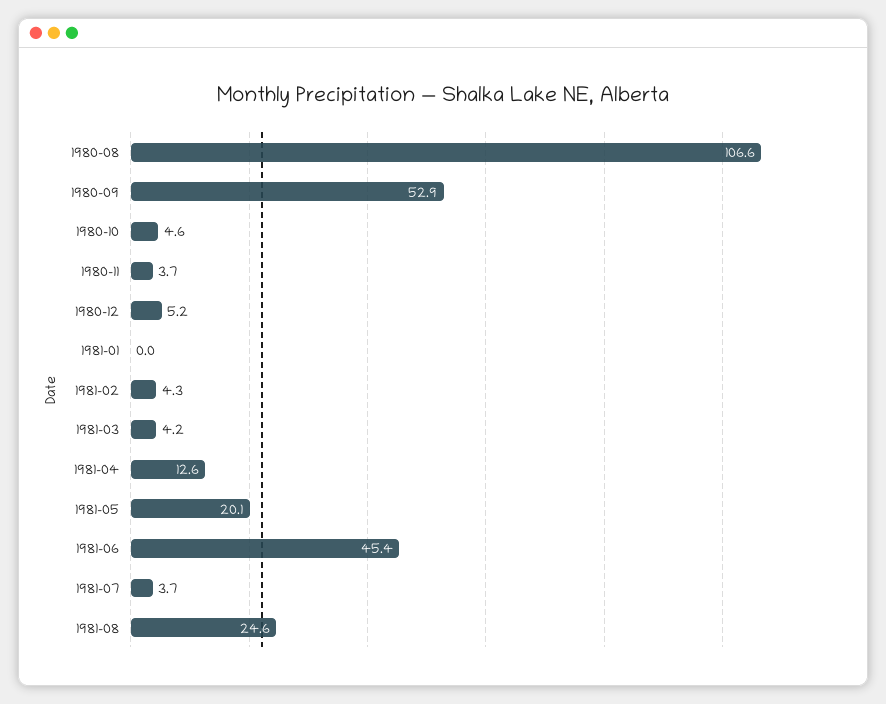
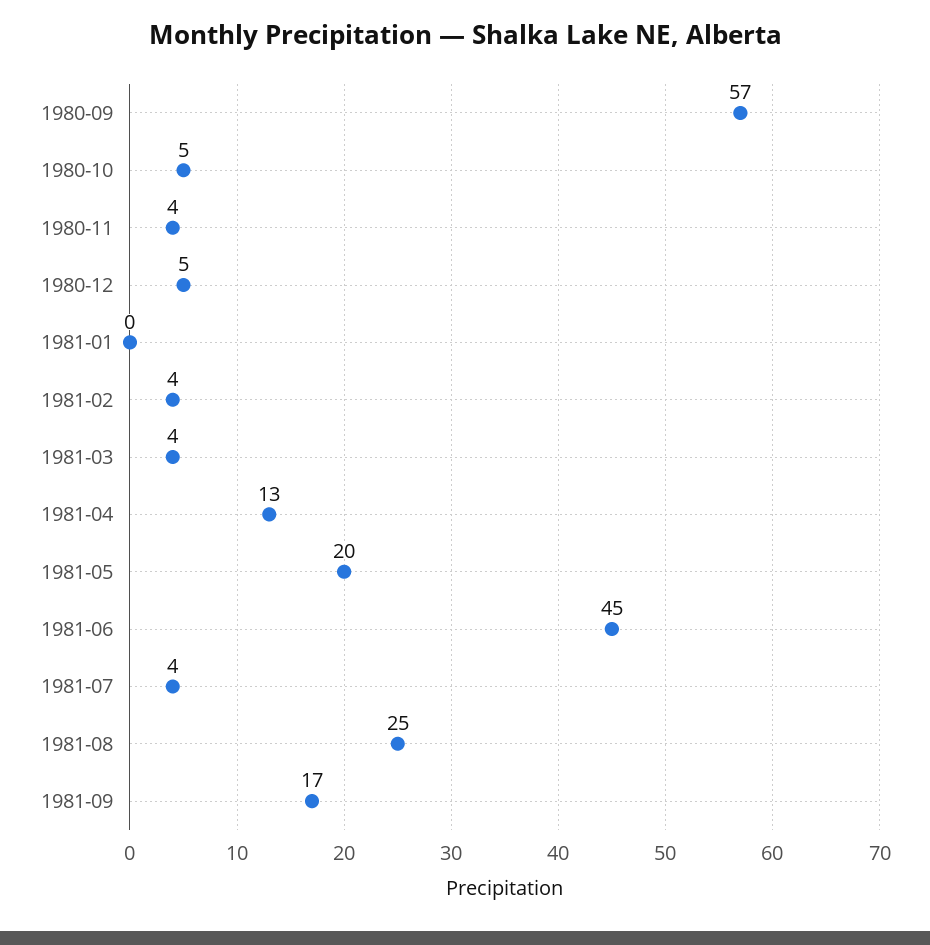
1980-08: 106.6 -> none
1980-09: 52.9 -> 57
1981-09: none -> 17

